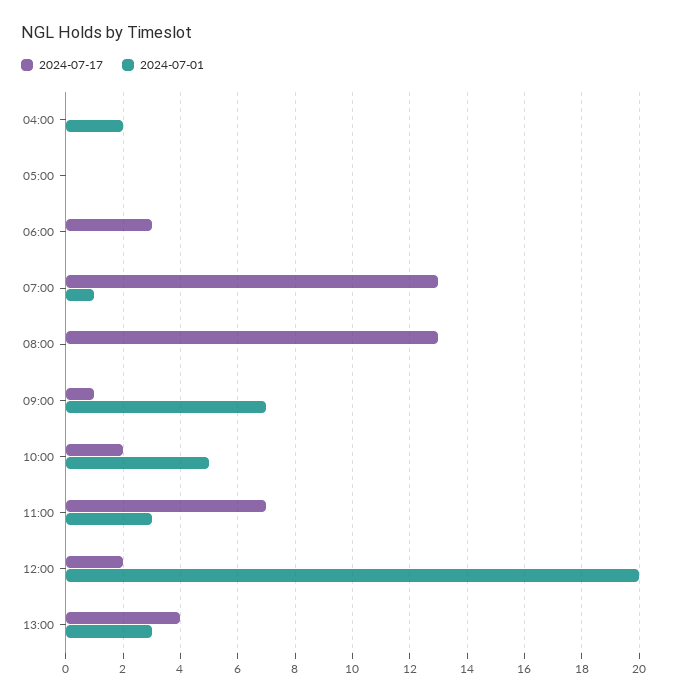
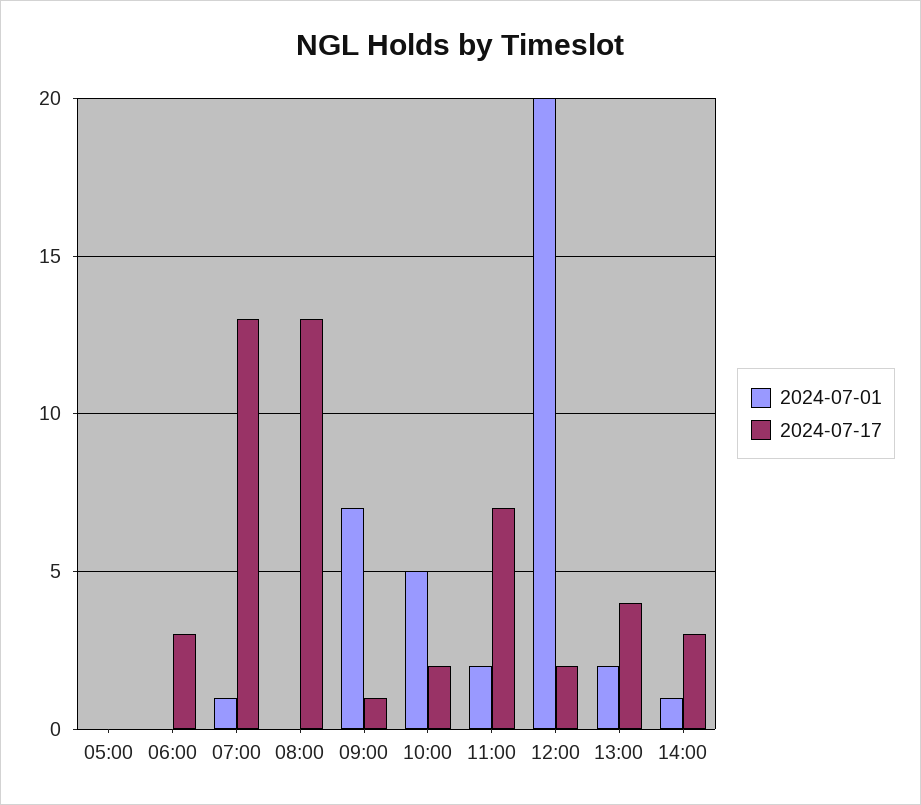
2024-07-17, 04:00: 0 -> none
2024-07-01, 04:00: 2 -> none
2024-07-01, 11:00: 3 -> 2
2024-07-01, 13:00: 3 -> 2
2024-07-01, 14:00: none -> 1
2024-07-17, 14:00: none -> 3

